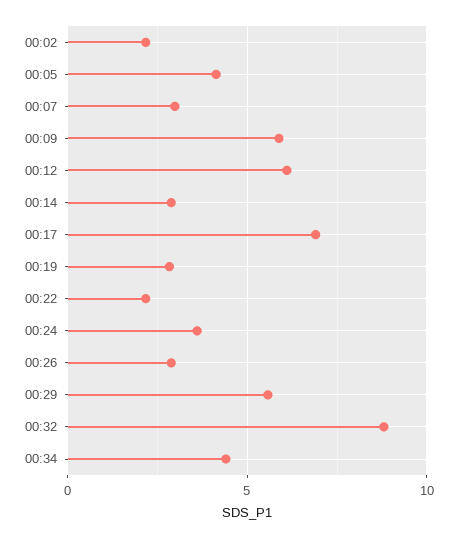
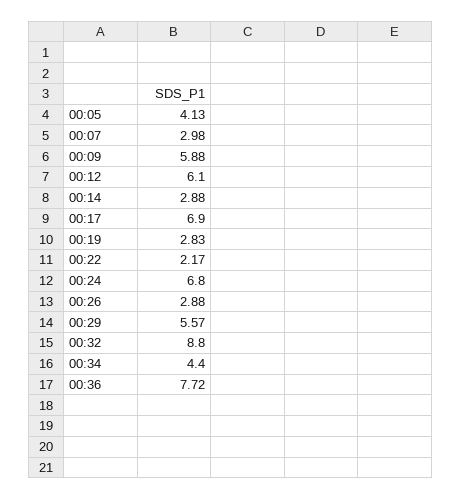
00:02: 2 -> none
00:24: 3.5 -> 6.8
00:36: none -> 7.72

